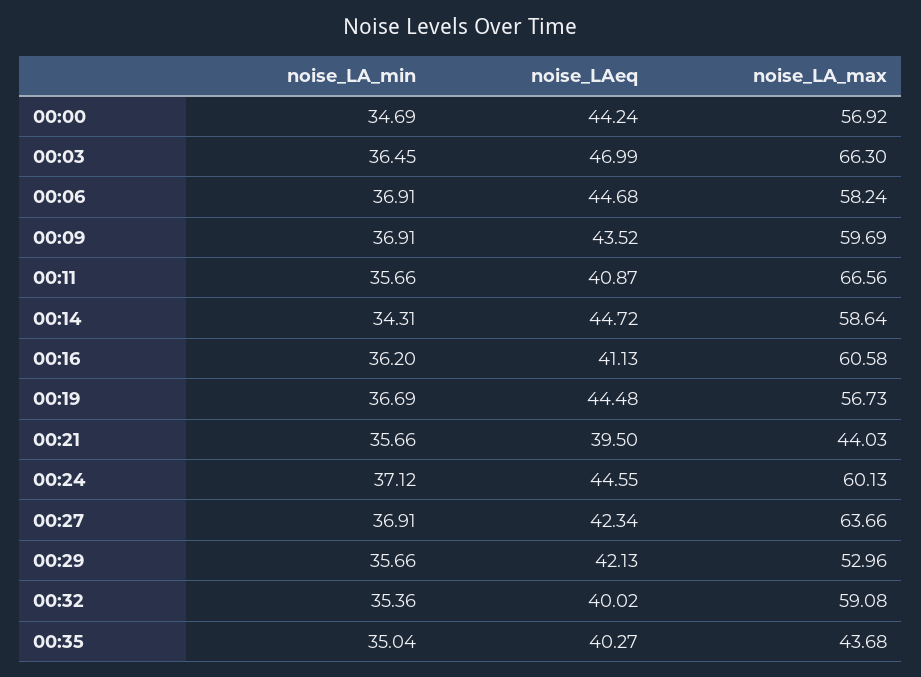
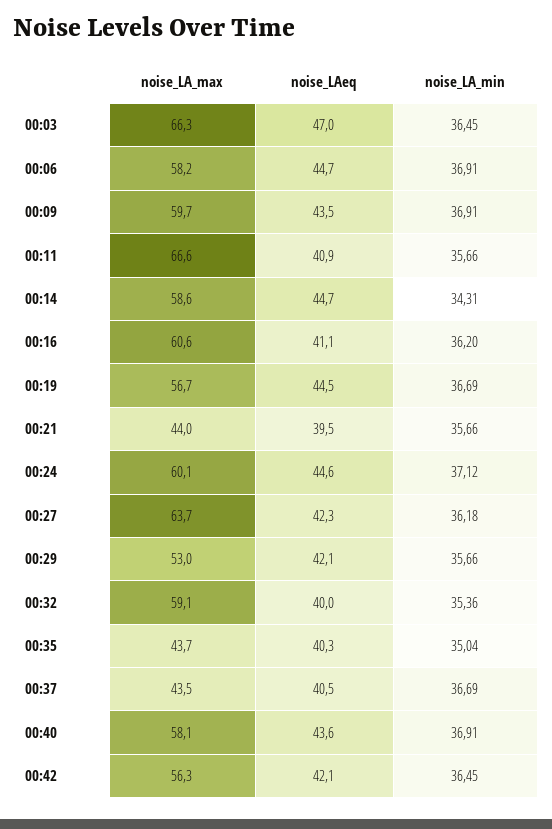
noise_LA_min, 00:00: 34.69 -> none
noise_LAeq, 00:00: 44.24 -> none
noise_LA_max, 00:00: 56.92 -> none
noise_LA_min, 00:27: 36.91 -> 36.18
noise_LA_max, 00:37: none -> 43.5
noise_LAeq, 00:37: none -> 40.5
noise_LA_min, 00:37: none -> 36.69
noise_LA_max, 00:40: none -> 58.1
noise_LAeq, 00:40: none -> 43.6
noise_LA_min, 00:40: none -> 36.91
noise_LA_max, 00:42: none -> 56.3
noise_LAeq, 00:42: none -> 42.1
noise_LA_min, 00:42: none -> 36.45

